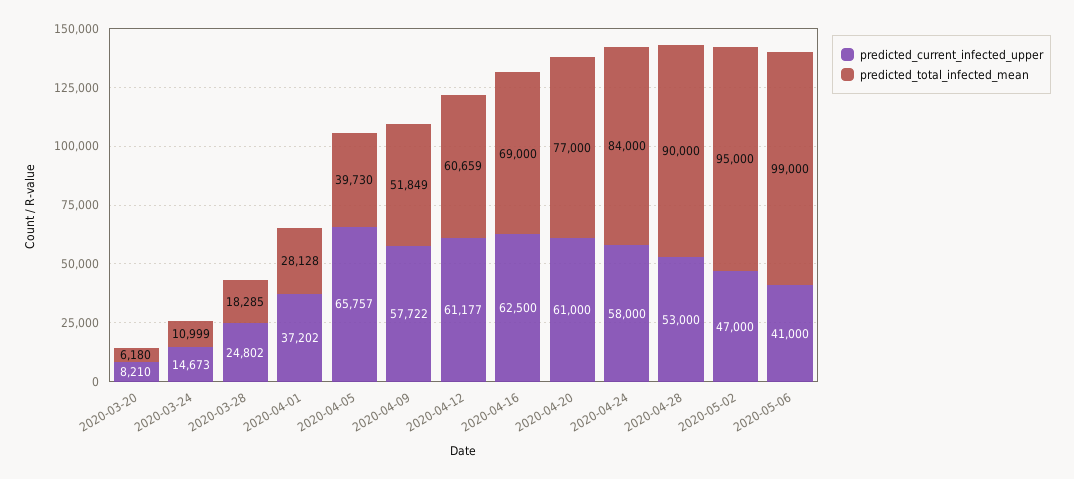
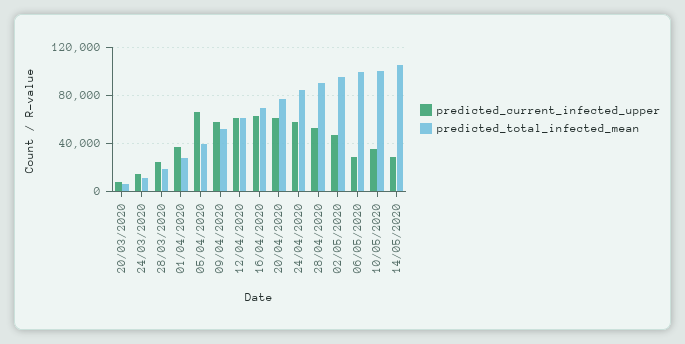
predicted_current_infected_upper, 2020-05-06: 41000 -> 30000
predicted_current_infected_upper, 10/05/2020: none -> 35000
predicted_total_infected_mean, 10/05/2020: none -> 100000
predicted_current_infected_upper, 14/05/2020: none -> 30000
predicted_total_infected_mean, 14/05/2020: none -> 105000

